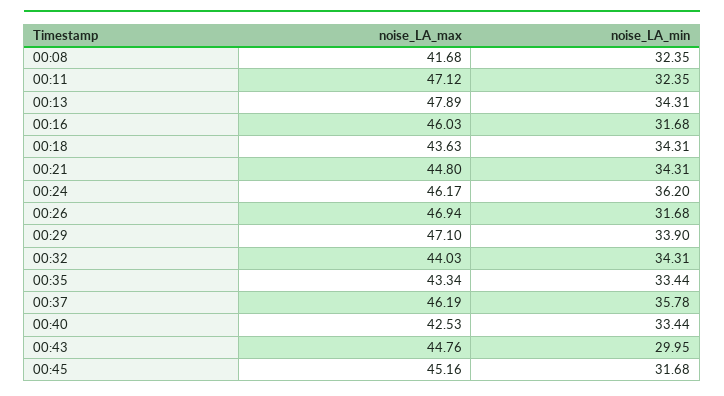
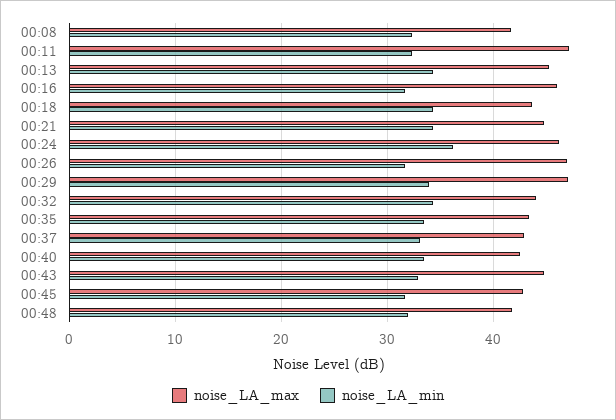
noise_LA_max, 00:13: 47.89 -> 45
noise_LA_max, 00:37: 46.19 -> 43
noise_LA_min, 00:37: 35.78 -> 33
noise_LA_min, 00:43: 29.95 -> 33
noise_LA_max, 00:45: 45.16 -> 43
noise_LA_max, 00:48: none -> 42
noise_LA_min, 00:48: none -> 32

